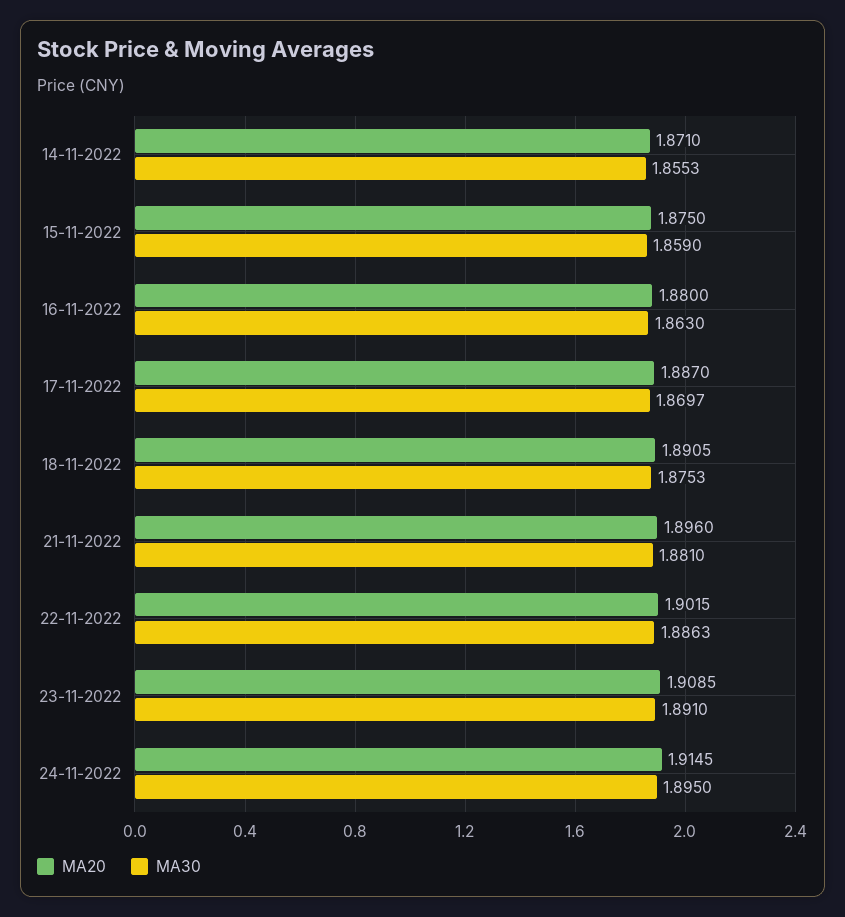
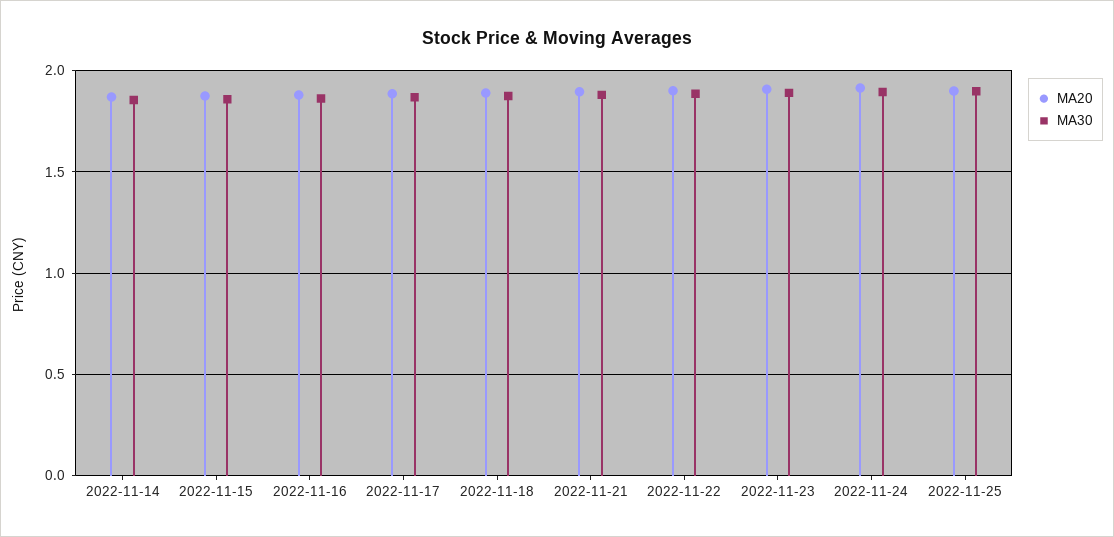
MA20, 2022-11-25: none -> 1.9
MA30, 2022-11-25: none -> 1.9

